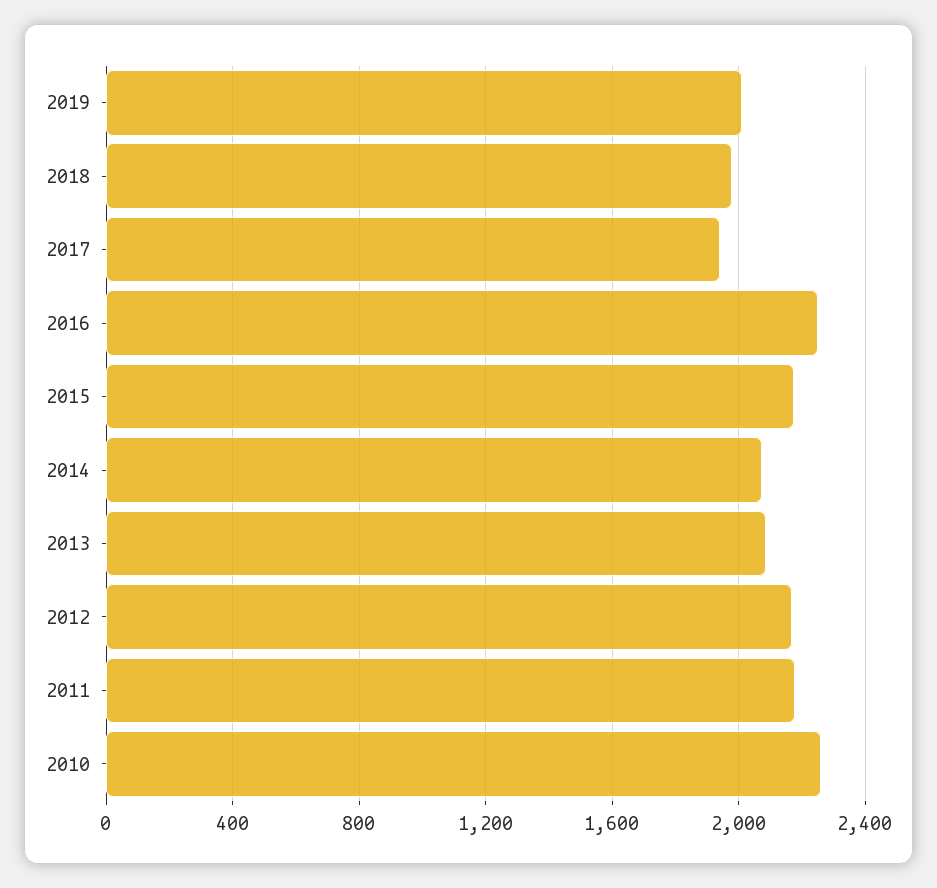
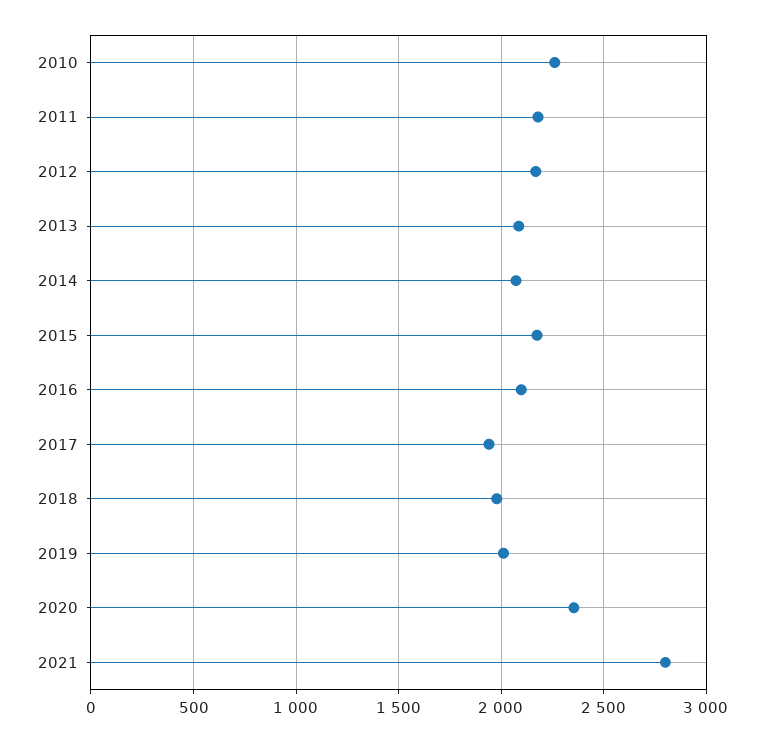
2016: 2250 -> 2100
2020: none -> 2350
2021: none -> 2800

